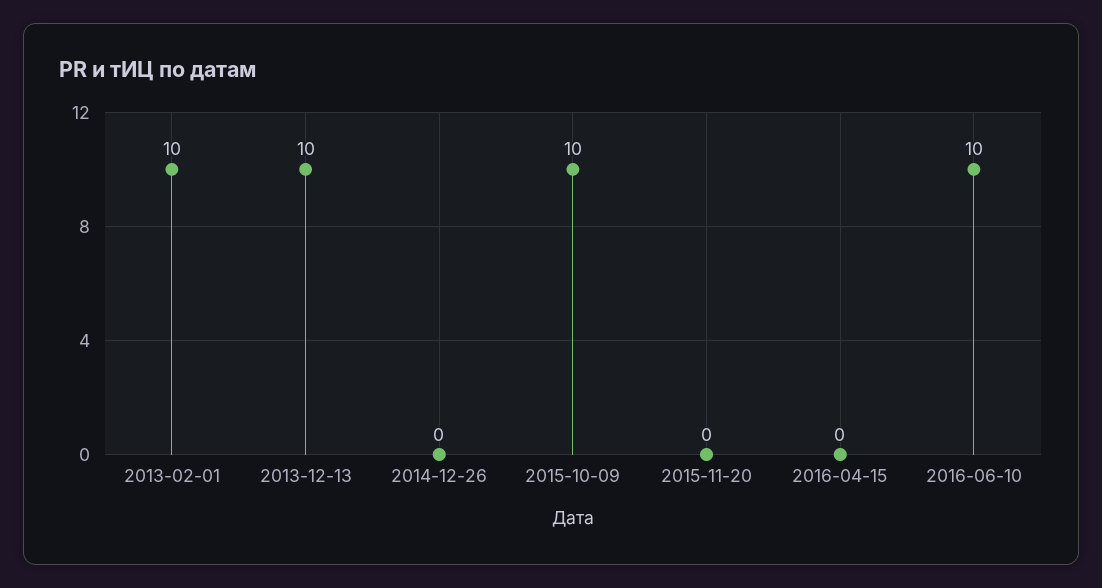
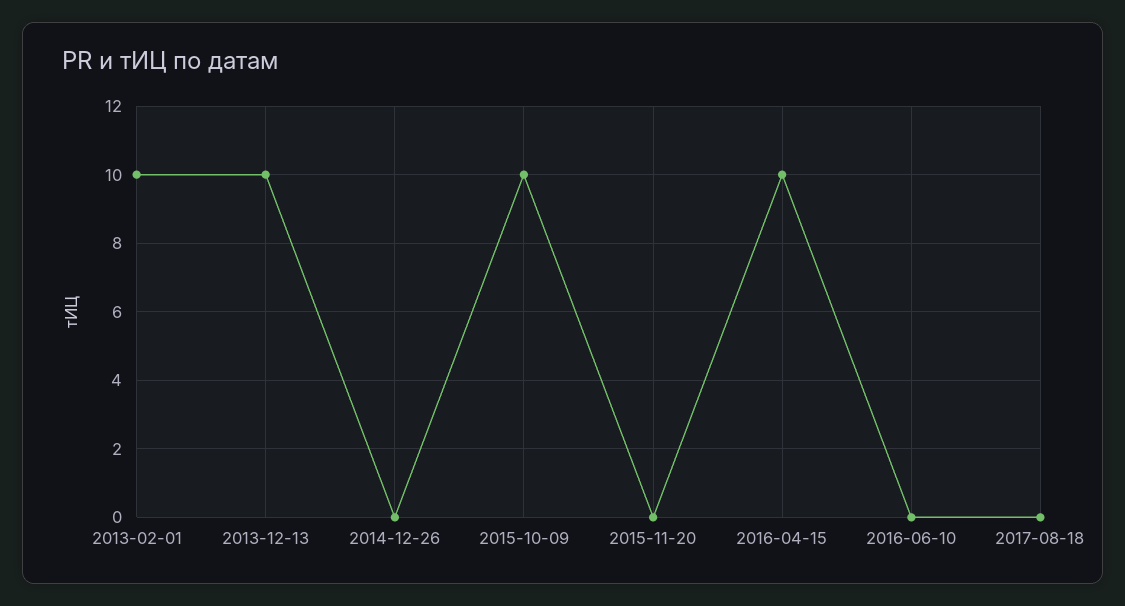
2016-04-15: 0 -> 10
2016-06-10: 10 -> 0
2017-08-18: none -> 0

